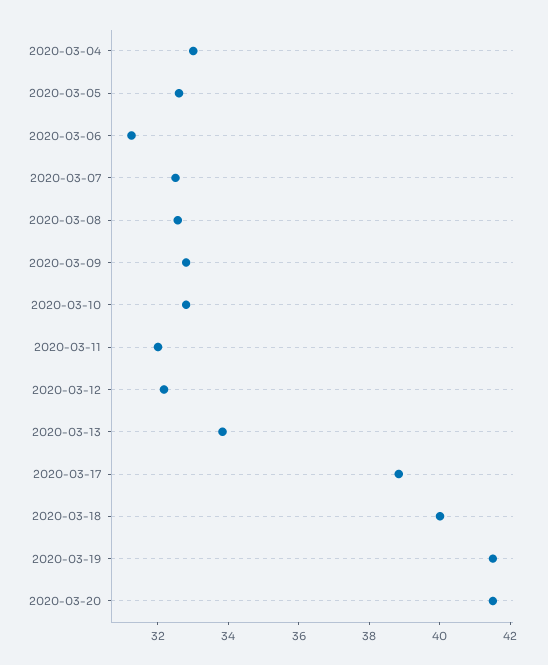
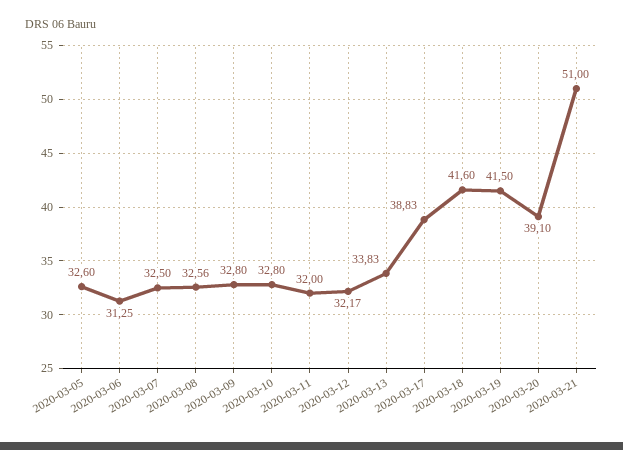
2020-03-04: 33 -> none
2020-03-18: 40 -> 41.6
2020-03-20: 41.5 -> 39.1
2020-03-21: none -> 51

